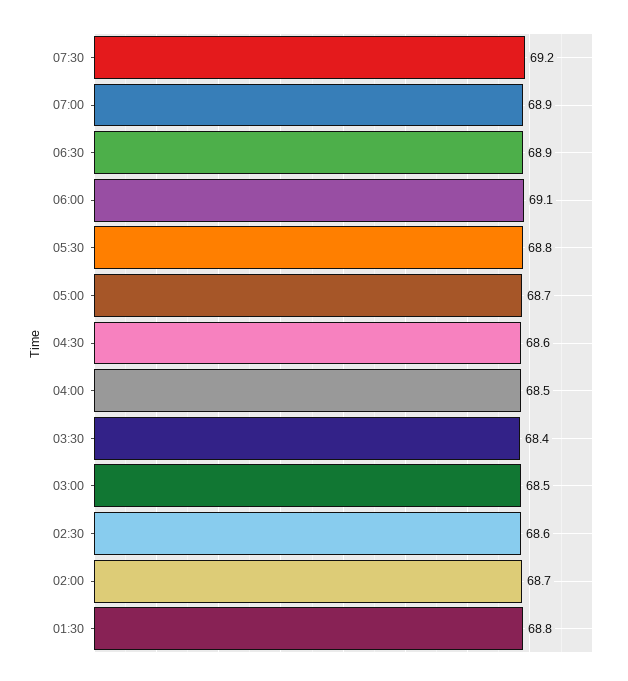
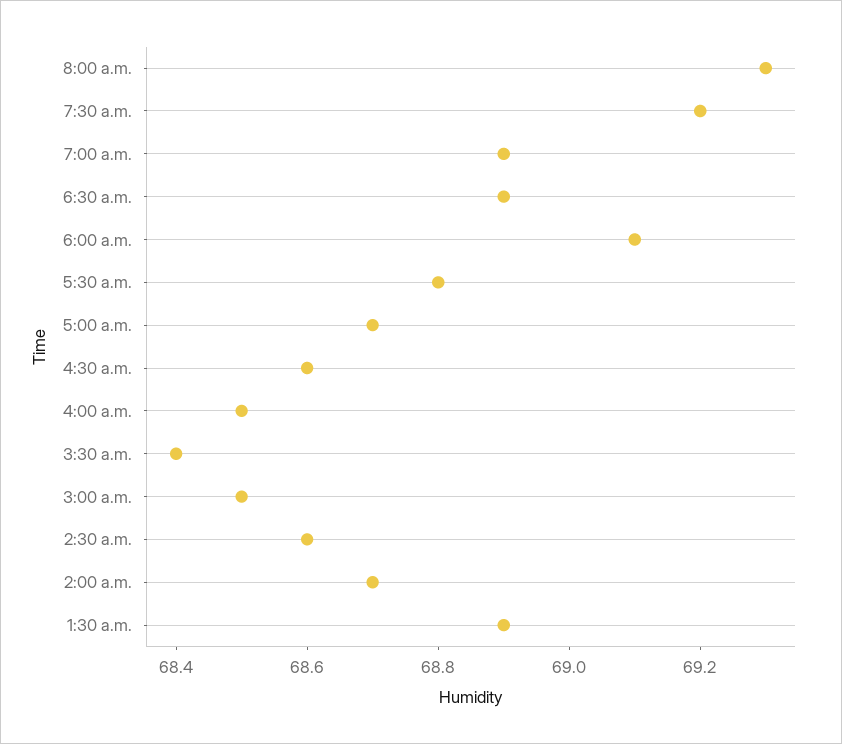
01:30: 68.8 -> 68.9
8:00 a.m.: none -> 69.3

